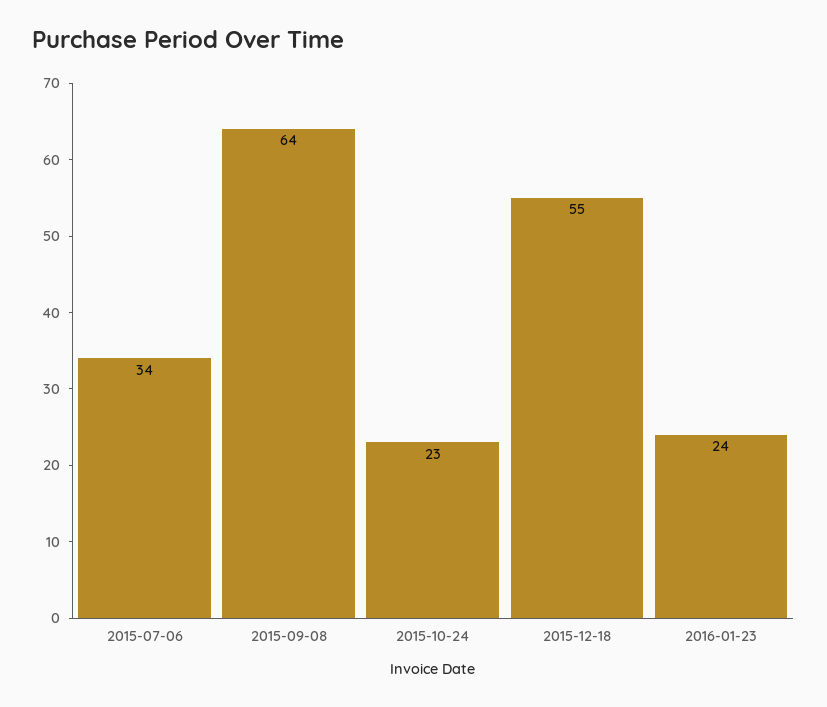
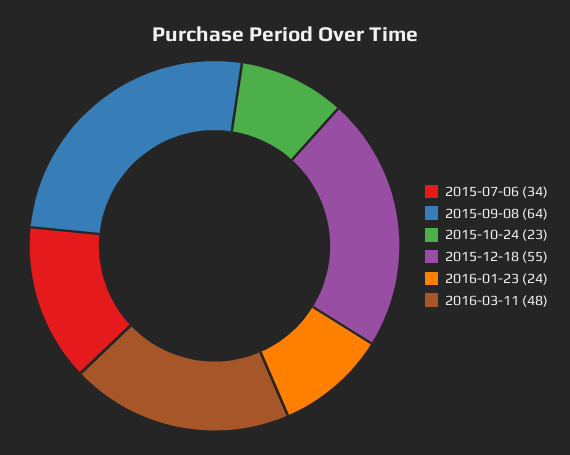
2016-03-11: none -> 48

